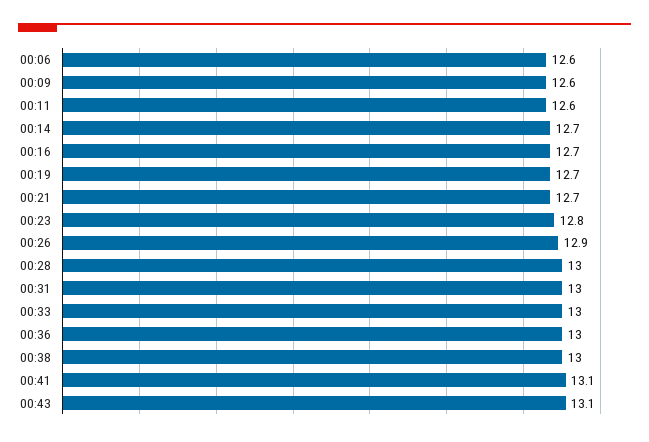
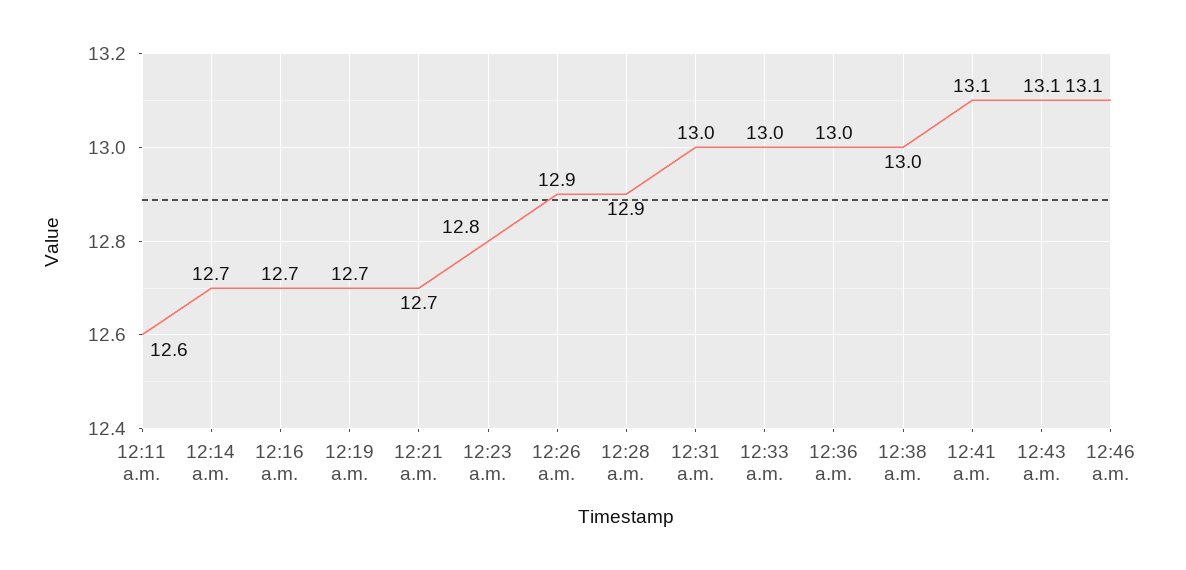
00:06: 12.6 -> none
00:09: 12.6 -> none
00:28: 13 -> 12.9
12:46 a.m.: none -> 13.1

